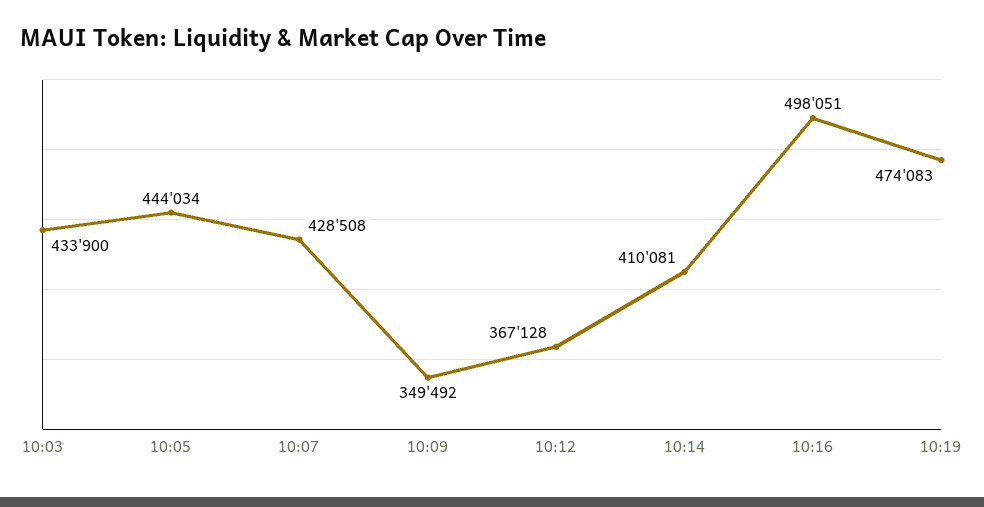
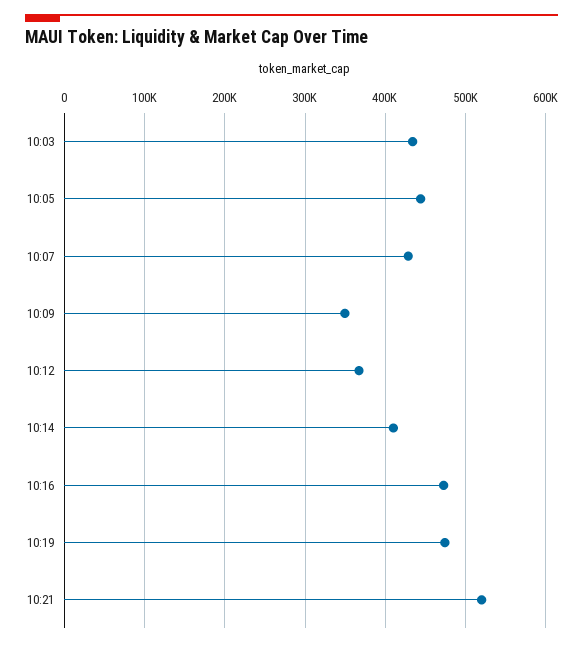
10:16: 498051 -> 470000
10:21: none -> 520000

